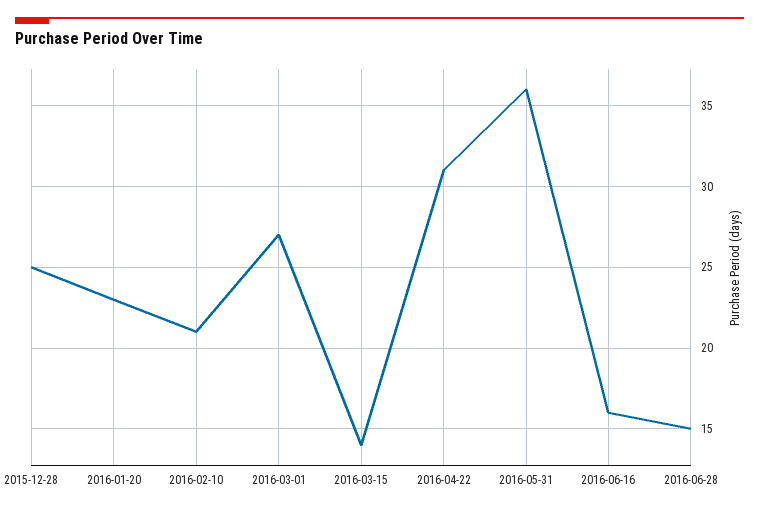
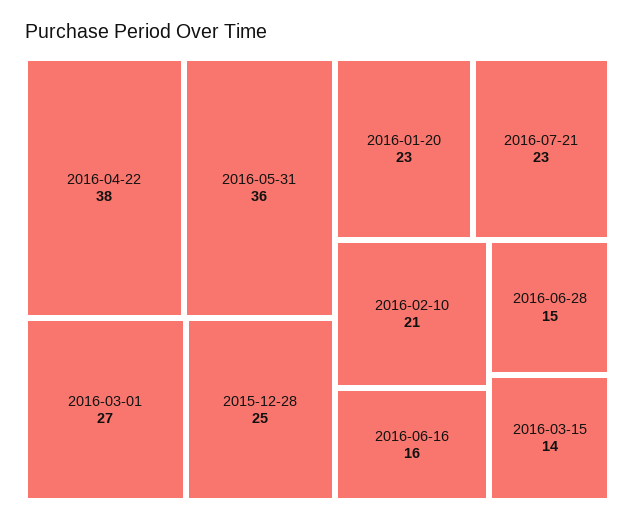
2016-04-22: 31 -> 38
2016-07-21: none -> 23

